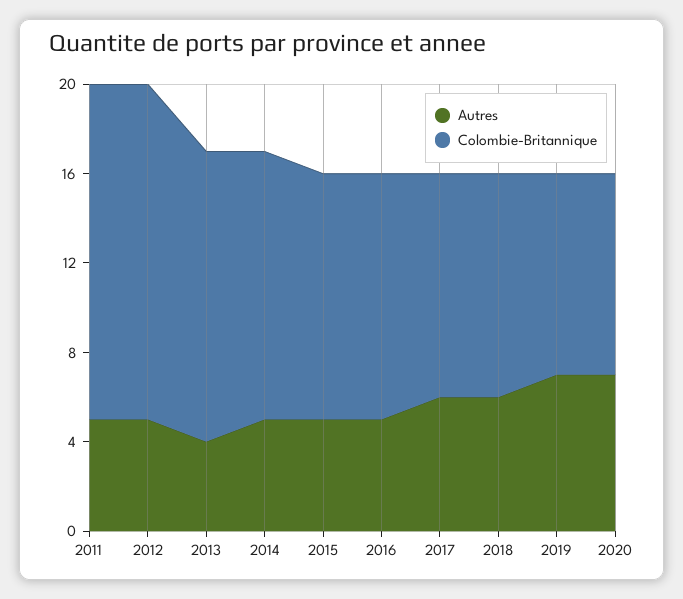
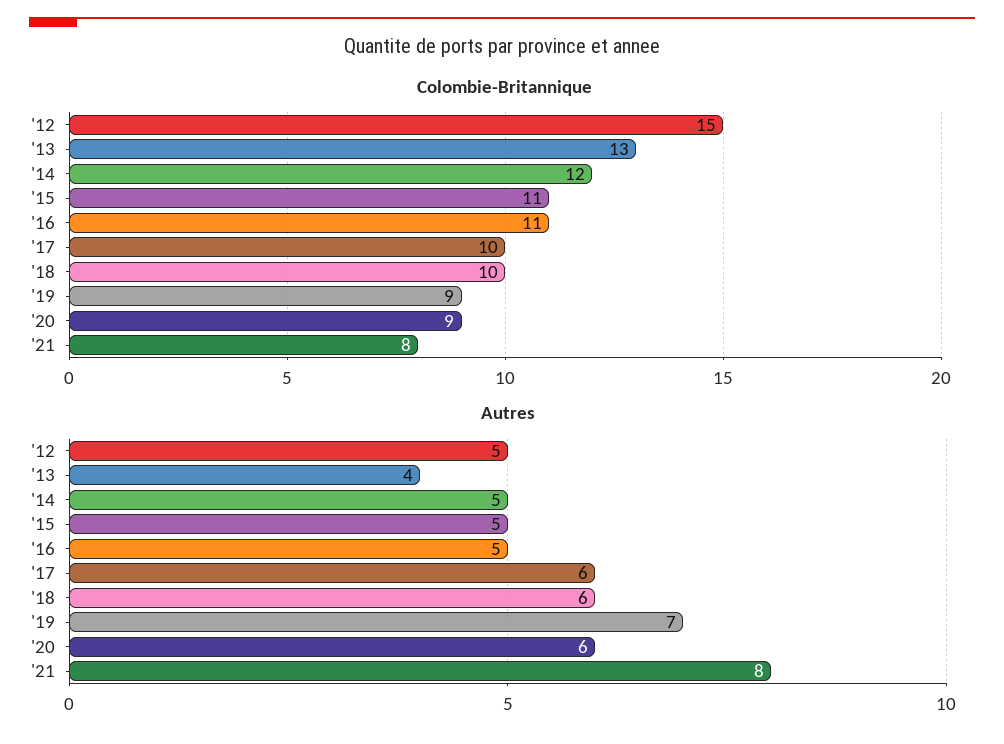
Autres, 2011: 5 -> none
Colombie-Britannique, 2011: 15 -> none
Autres, 2020: 7 -> 6
Colombie-Britannique, '21: none -> 8
Autres, '21: none -> 8

